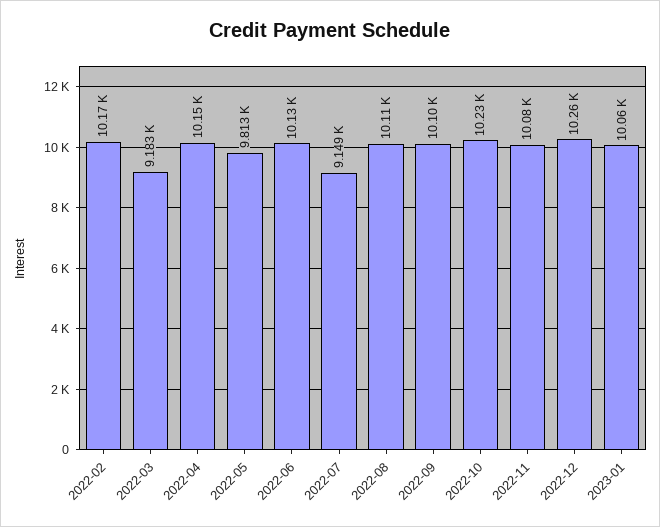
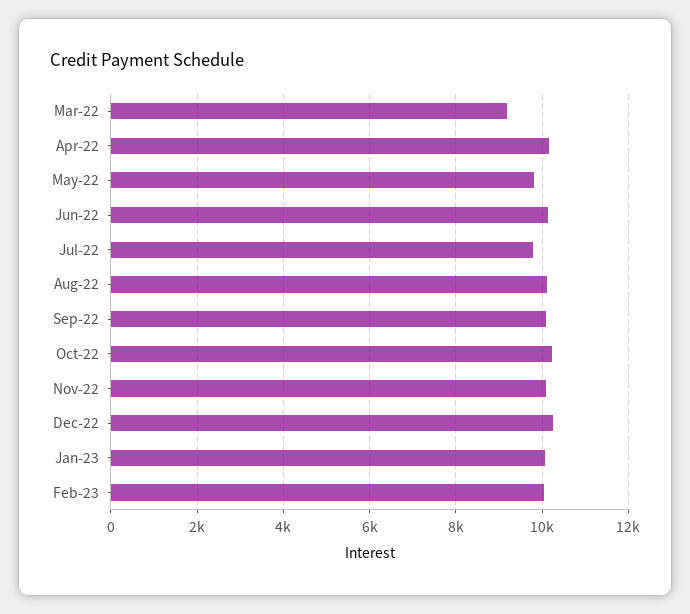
2022-02: 10170 -> none
2022-07: 9149 -> 9800
Feb-23: none -> 10000

